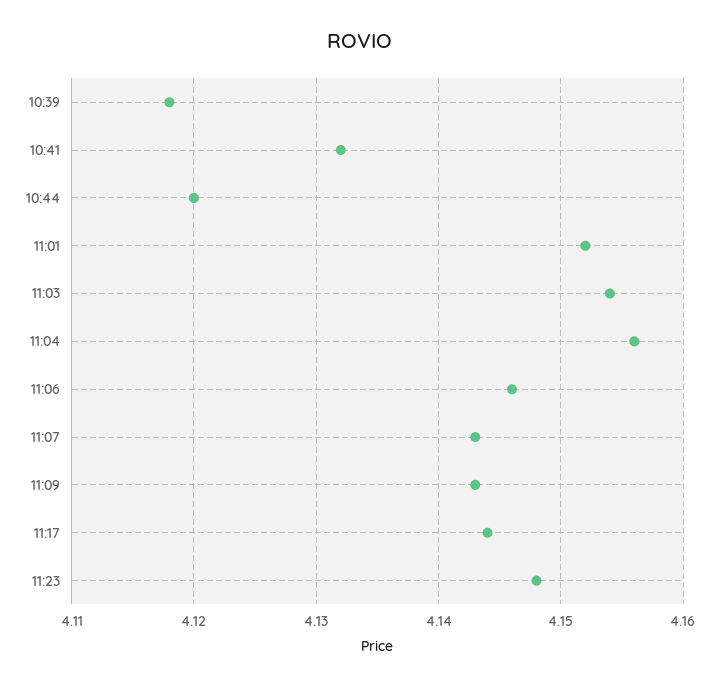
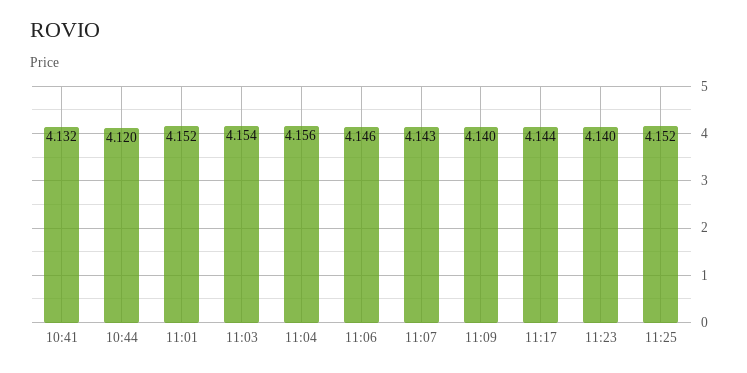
10:39: 4.118 -> none
11:09: 4.143 -> 4.14
11:23: 4.148 -> 4.14
11:25: none -> 4.152

